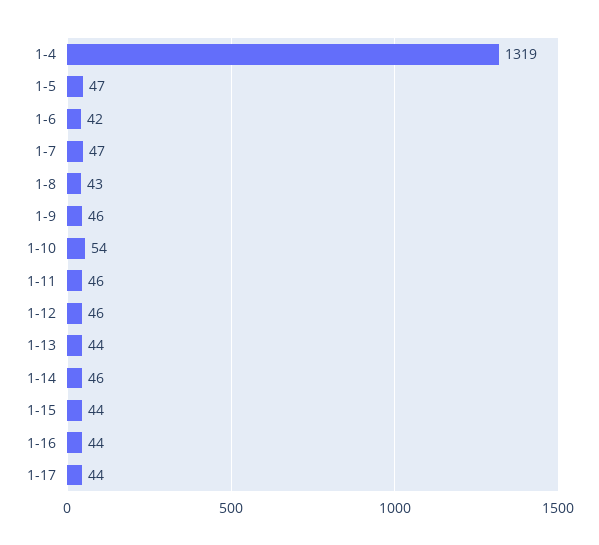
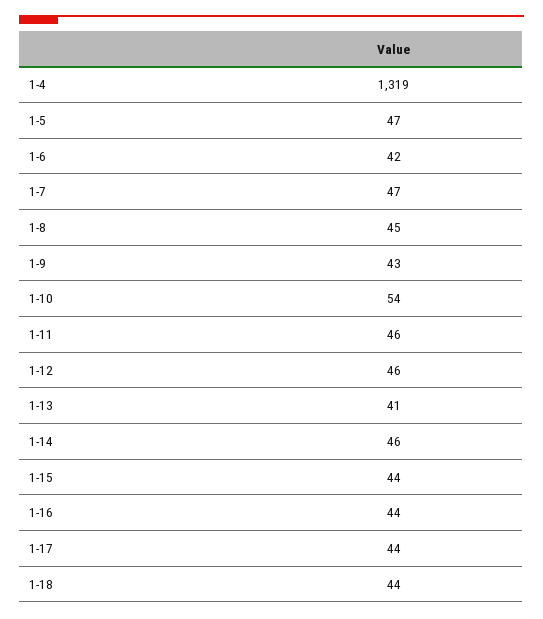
1-8: 43 -> 45
1-9: 46 -> 43
1-13: 44 -> 41
1-18: none -> 44

